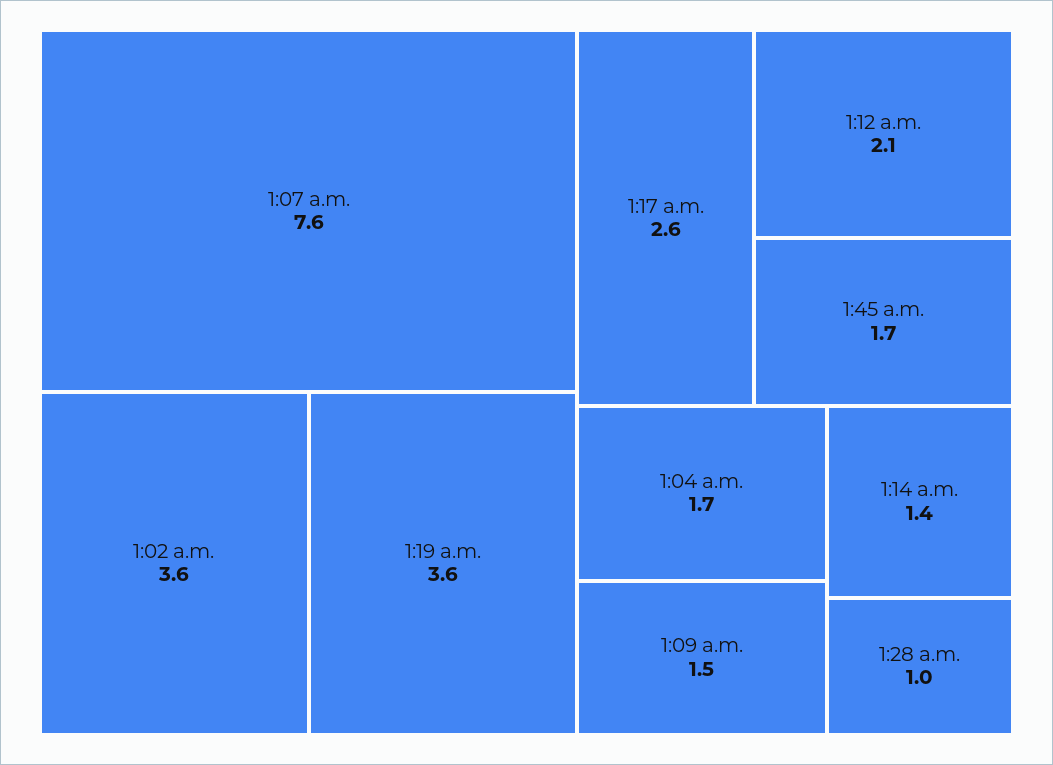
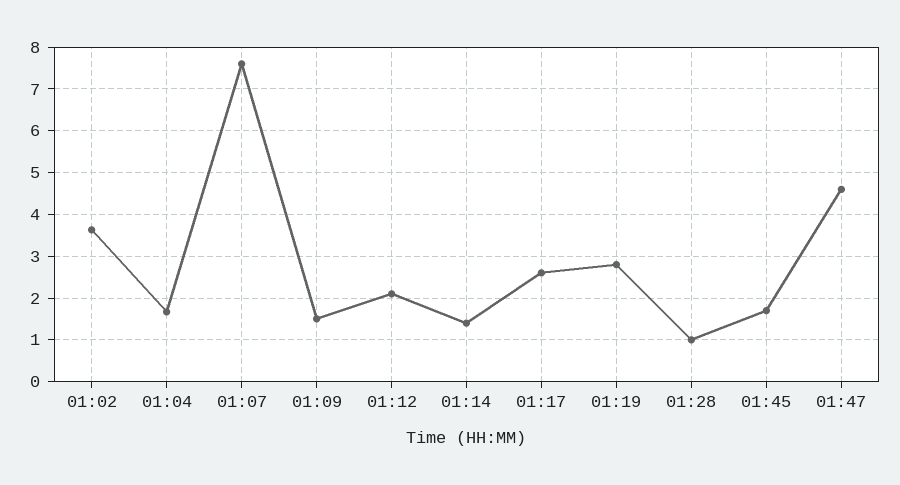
1:19 a.m.: 3.6 -> 2.8
01:47: none -> 4.6

